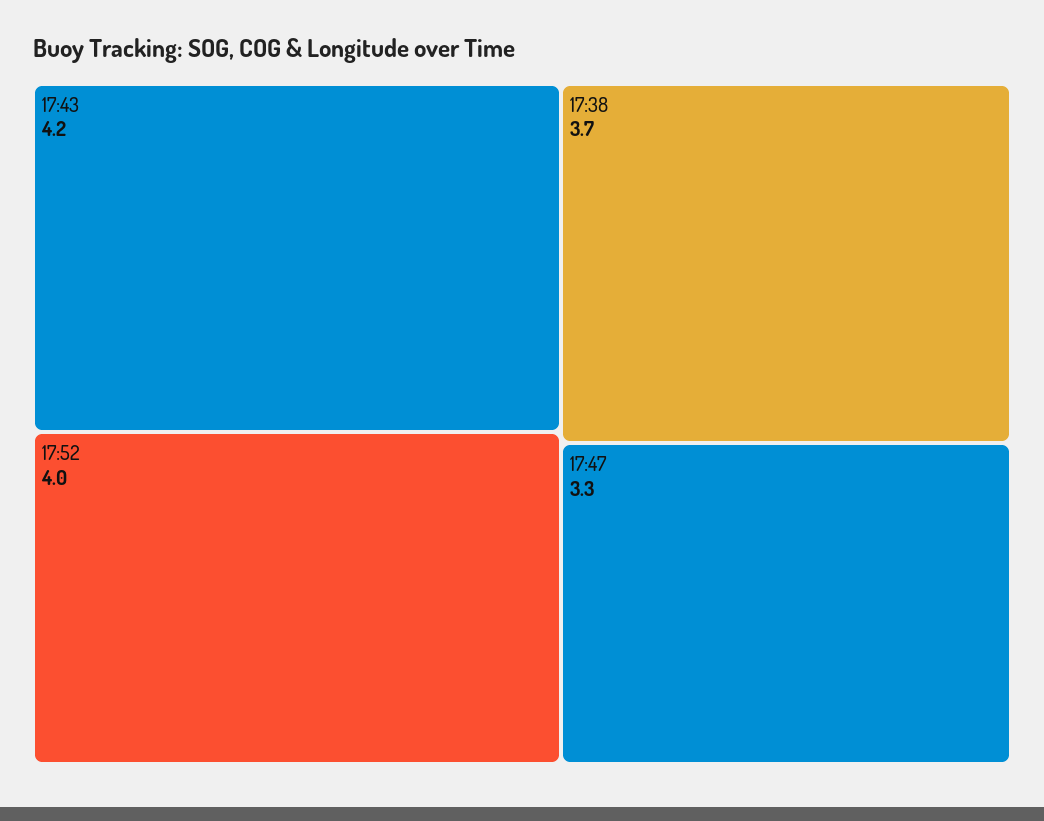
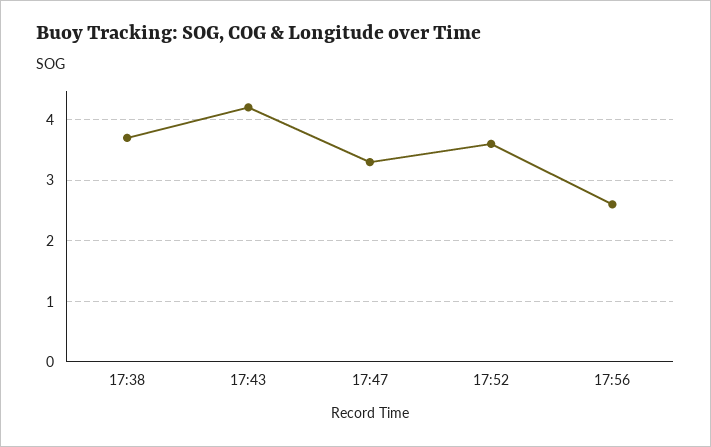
17:52: 4 -> 3.6
17:56: none -> 2.6

